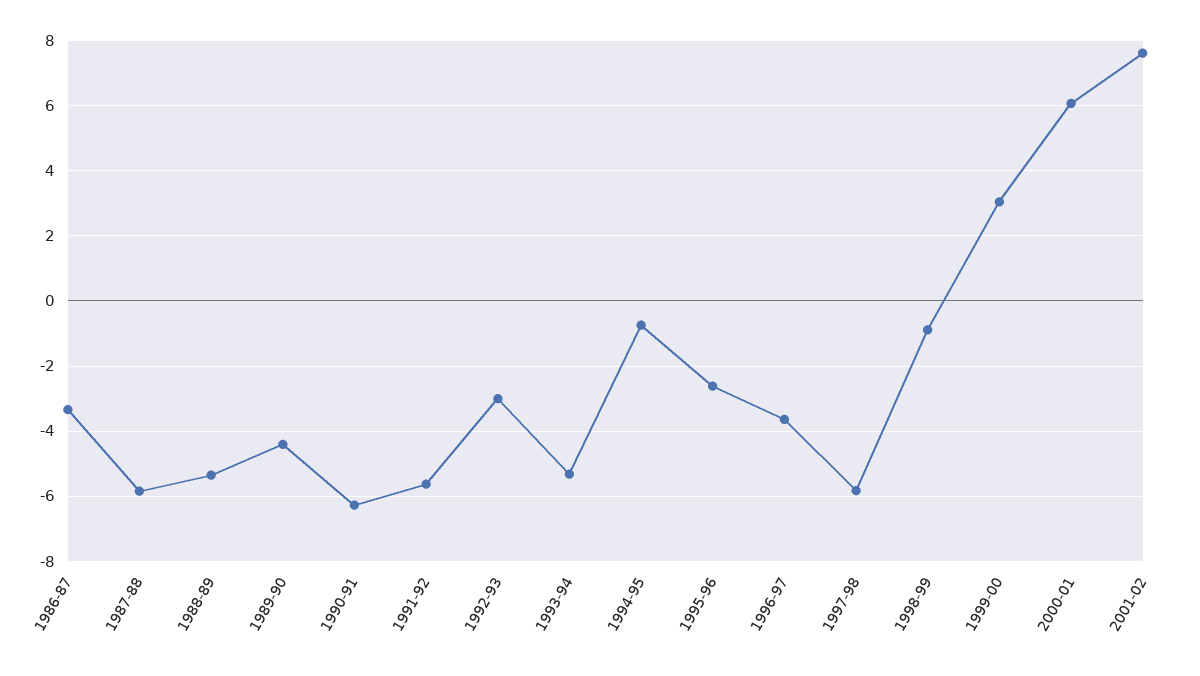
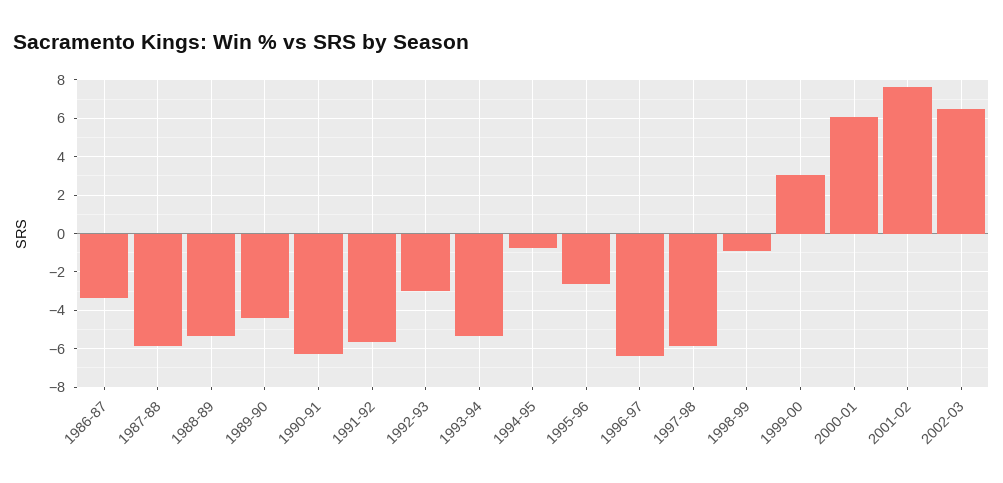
1996-97: -3.6 -> -6.5
2002-03: none -> 6.5

